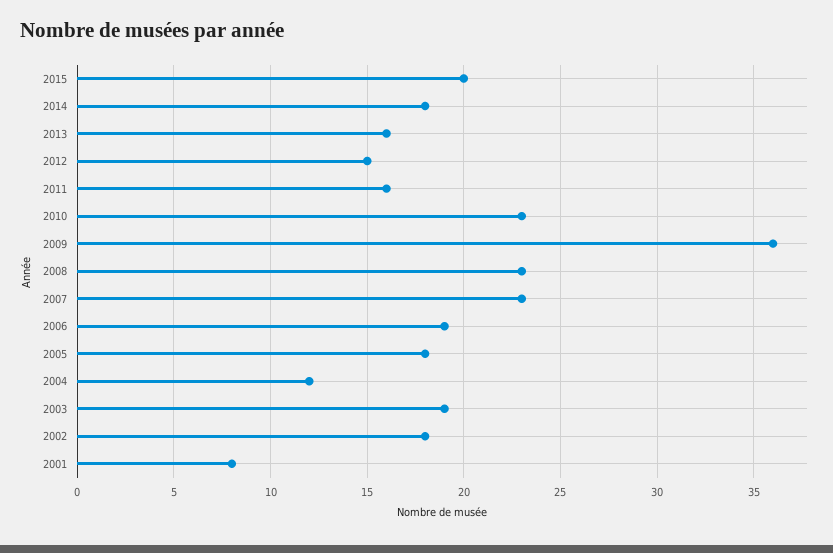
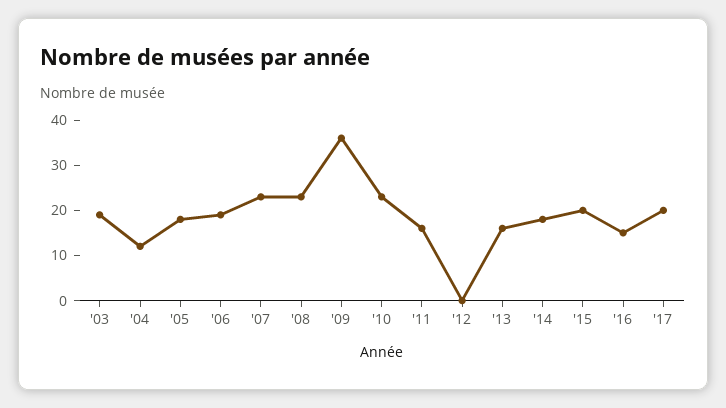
2012: 15 -> 0
2002: 18 -> none
2001: 8 -> none
'16: none -> 15
'17: none -> 20

